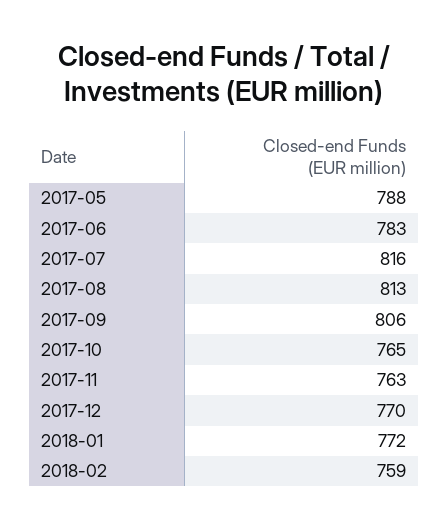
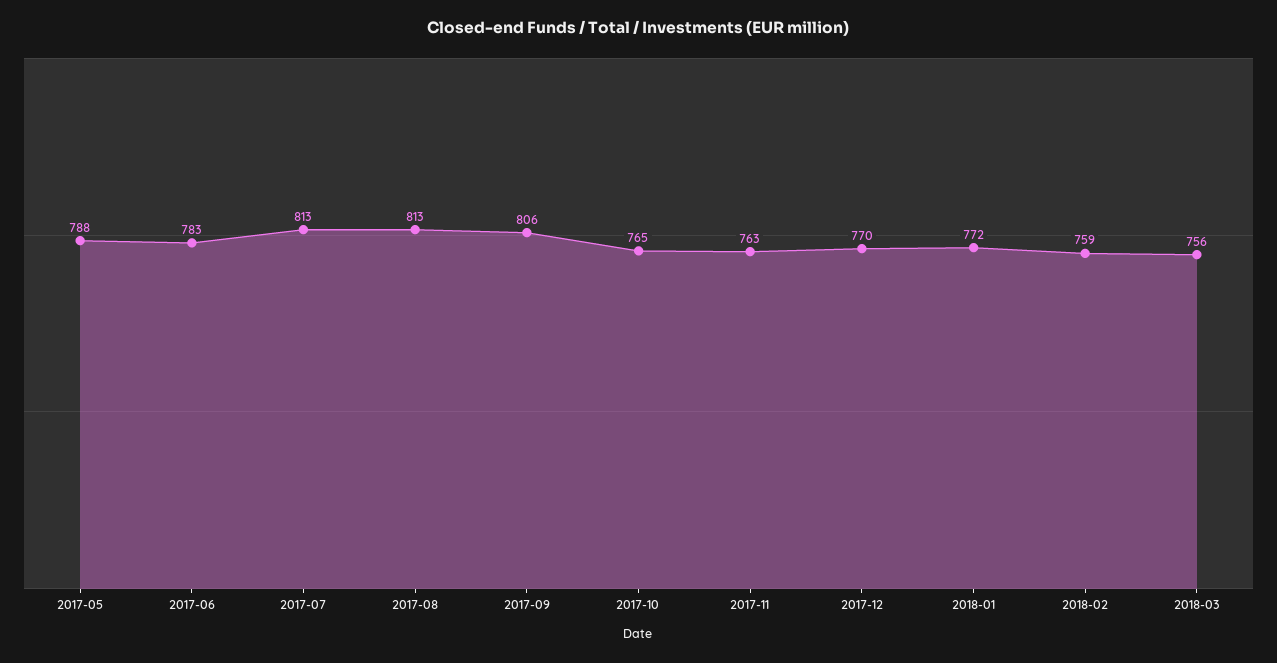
2017-07: 816 -> 813
2018-03: none -> 756

